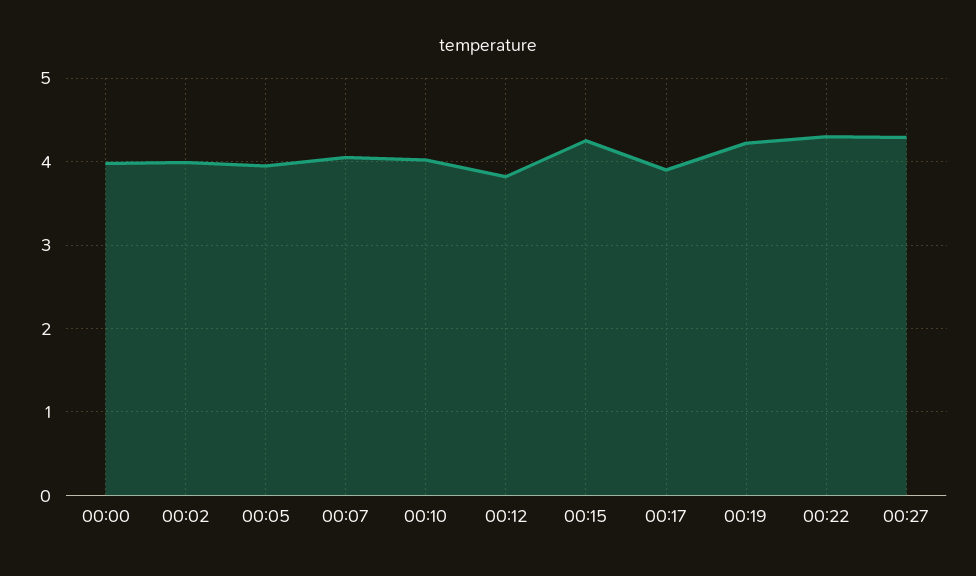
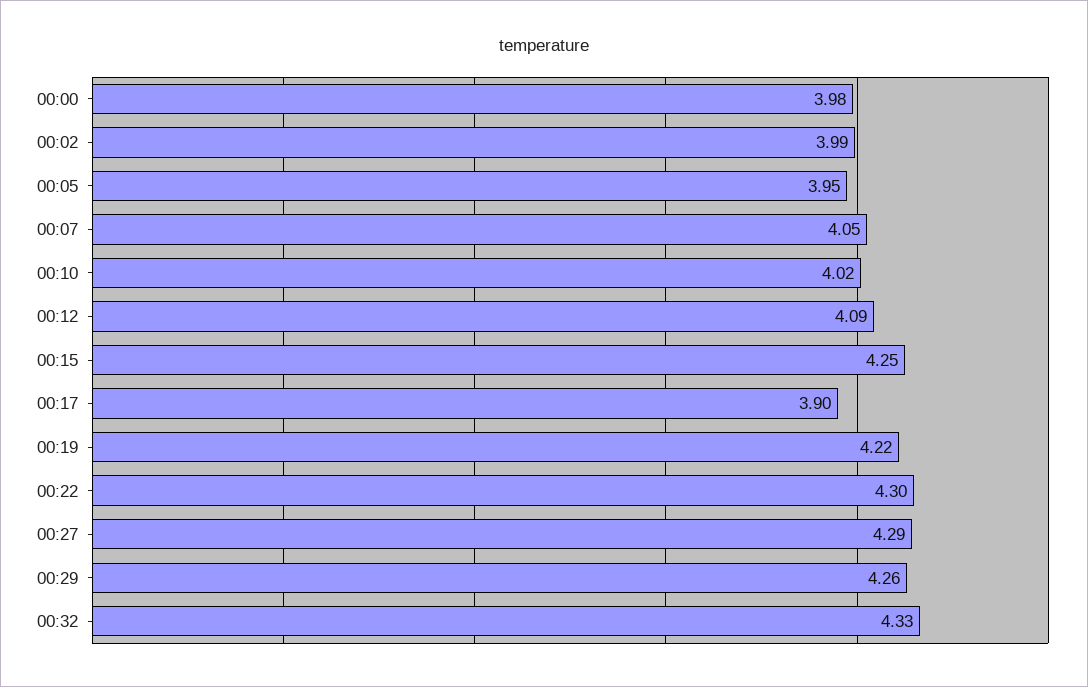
00:12: 3.8 -> 4.09
00:29: none -> 4.26
00:32: none -> 4.33

